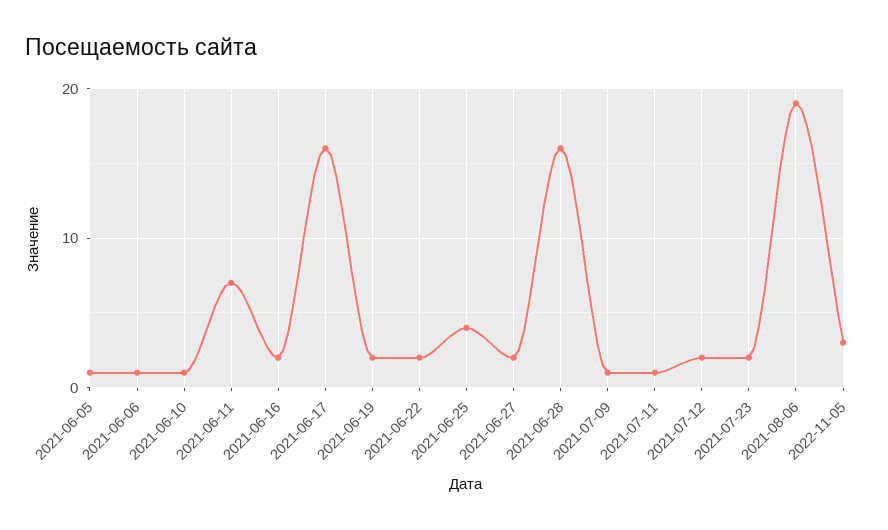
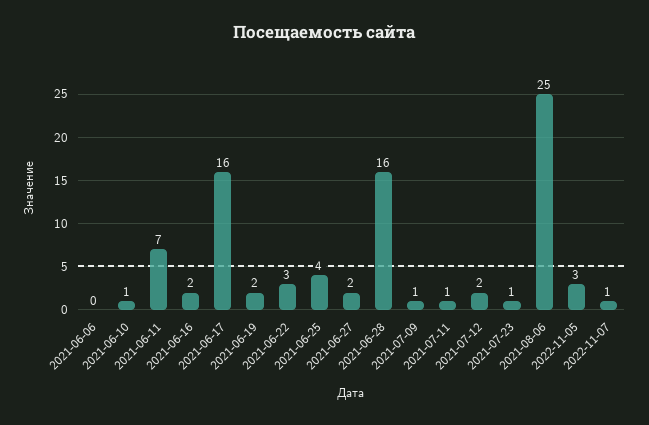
2021-06-05: 1 -> none
2021-06-06: 1 -> 0
2021-06-22: 2 -> 3
2021-07-23: 2 -> 1
2021-08-06: 19 -> 25
2022-11-07: none -> 1

